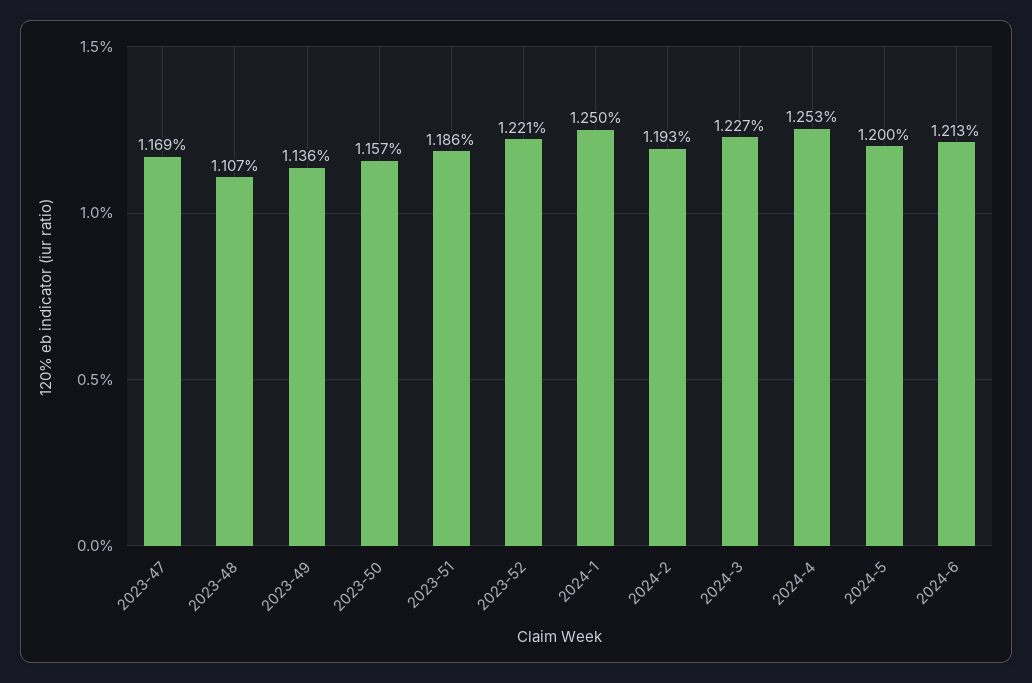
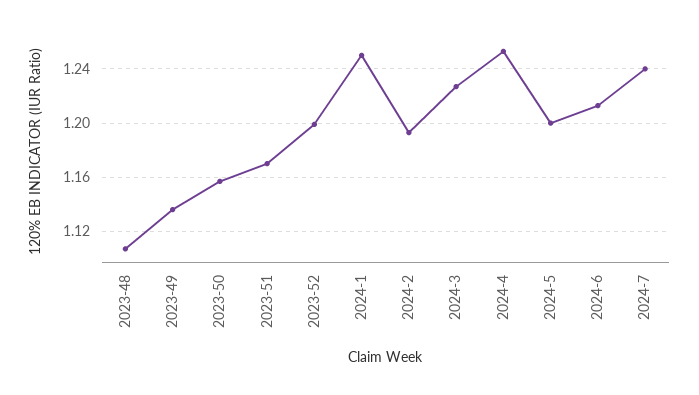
2023-47: 1.169 -> none
2023-51: 1.186 -> 1.17
2023-52: 1.221 -> 1.2
2024-7: none -> 1.24

